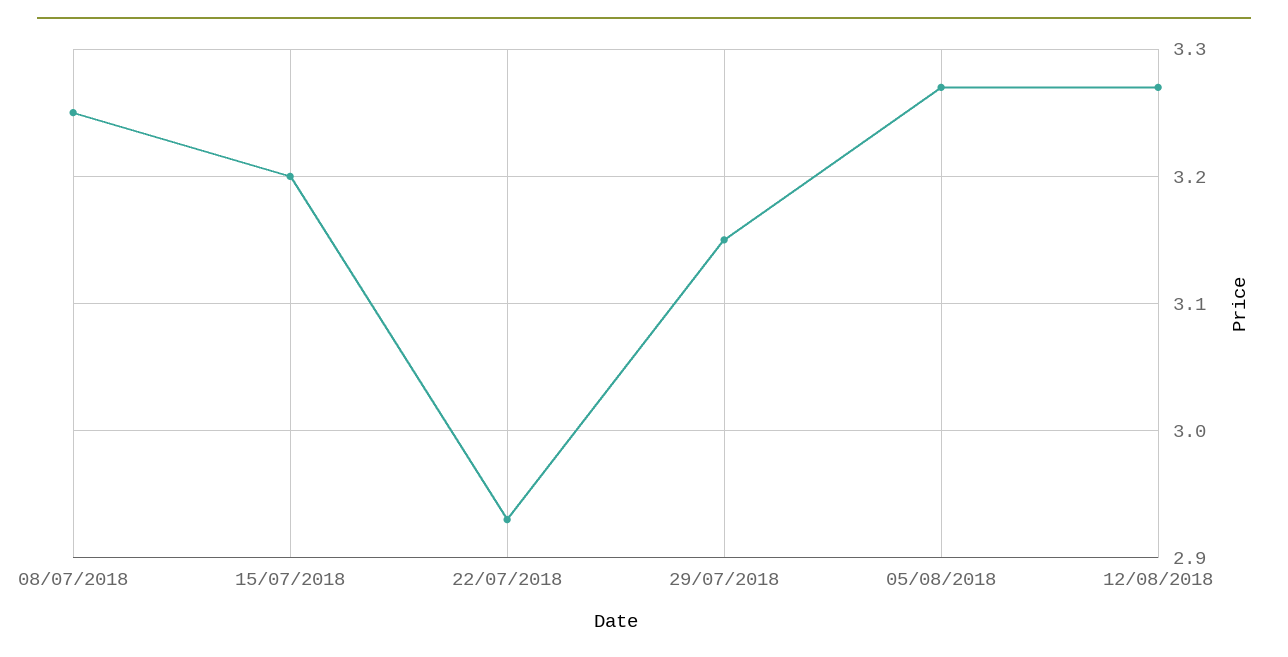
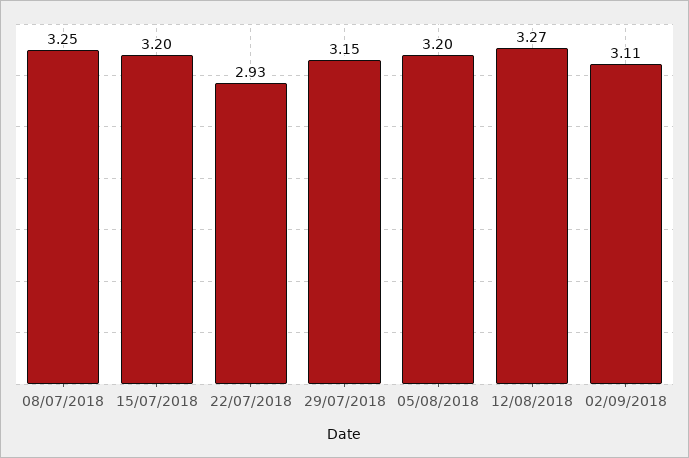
05/08/2018: 3.27 -> 3.2
02/09/2018: none -> 3.11

